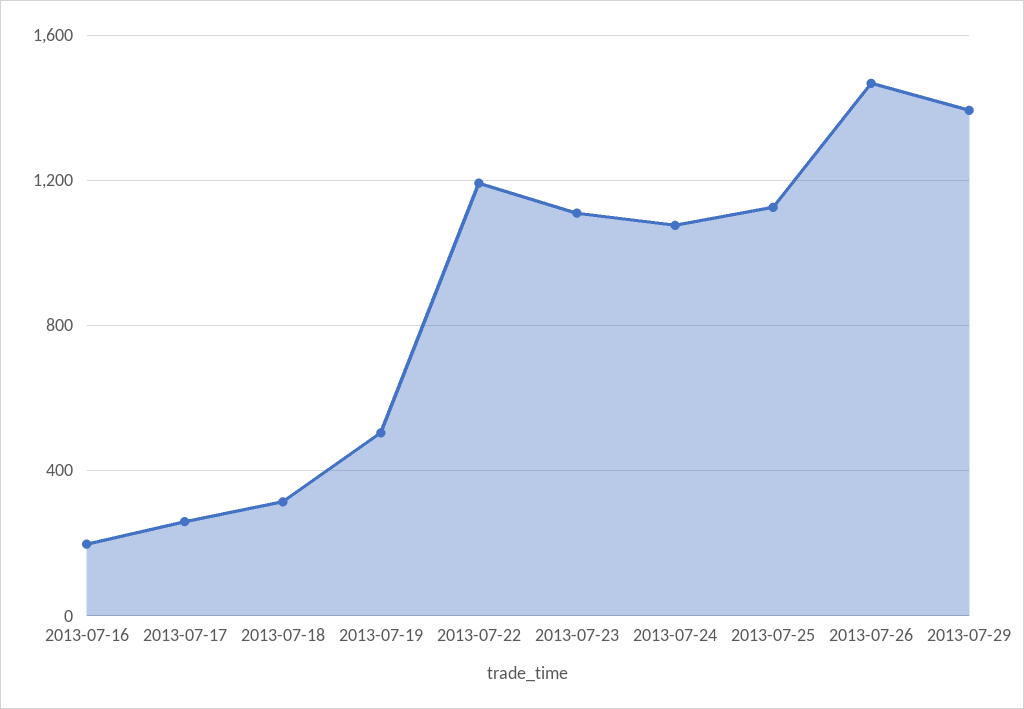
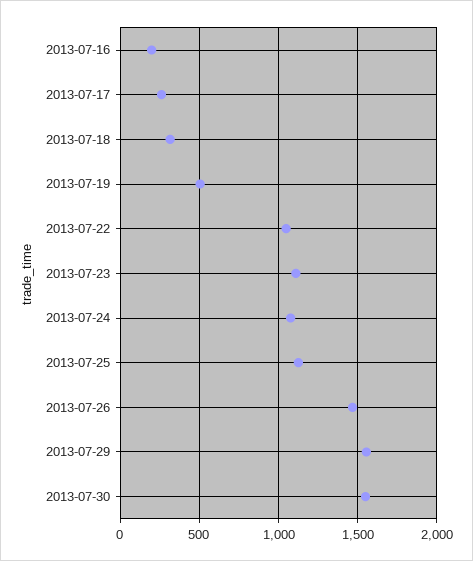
2013-07-22: 1200 -> 1050
2013-07-29: 1400 -> 1550
2013-07-30: none -> 1550

